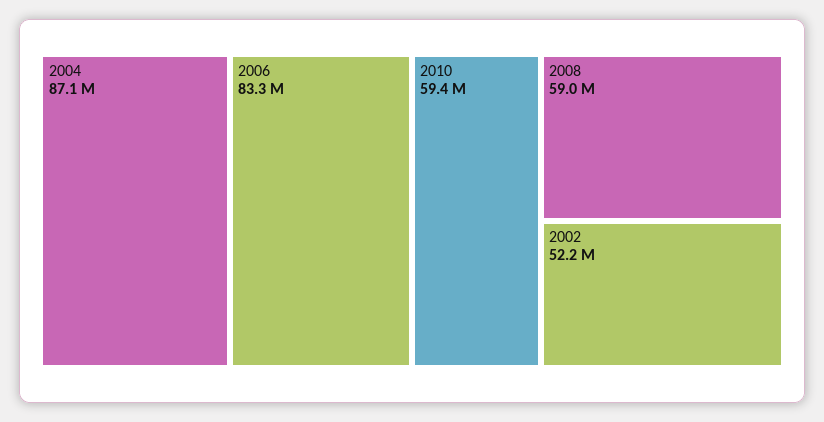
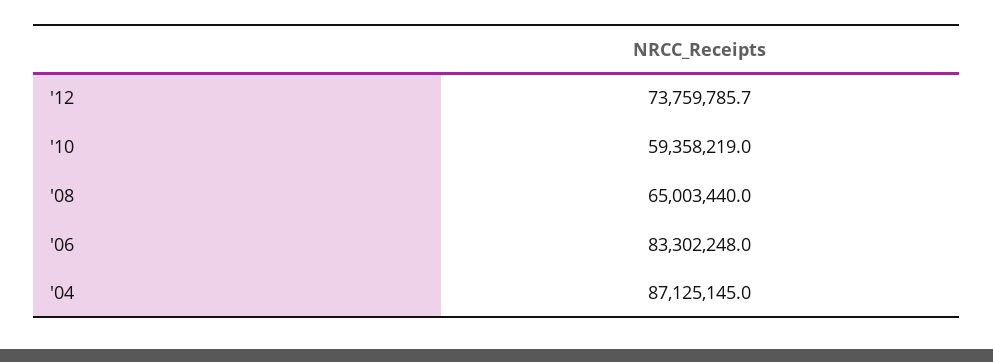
2008: 59000000 -> 65003440
2002: 52200000 -> none
'12: none -> 73759785.7

